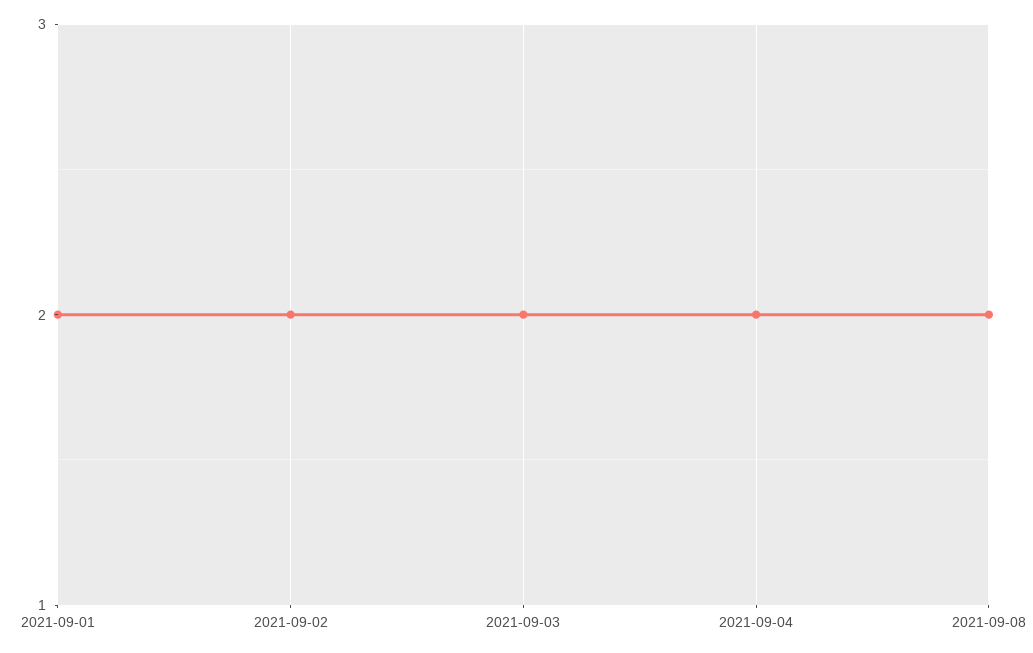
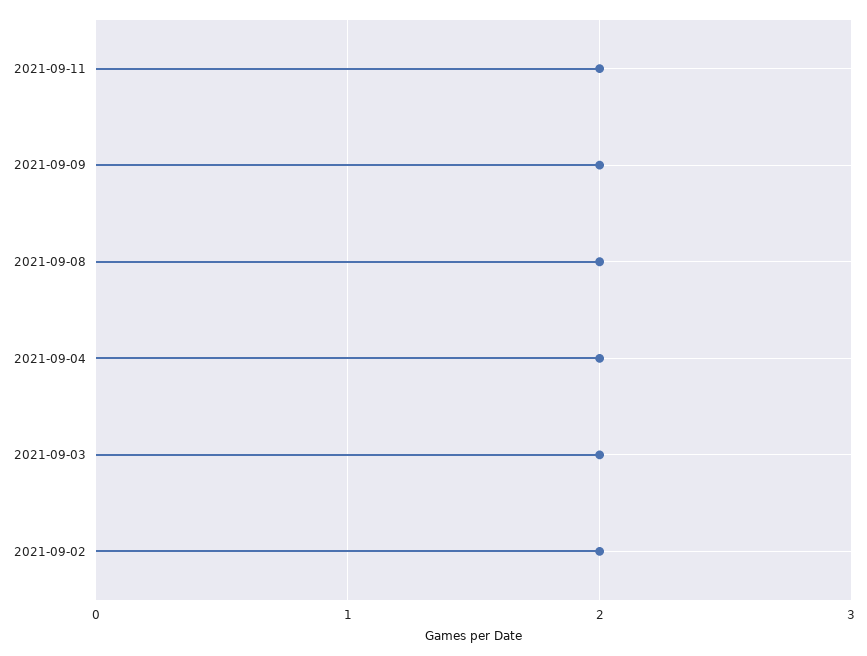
2021-09-01: 2 -> none
2021-09-11: none -> 2
2021-09-09: none -> 2

